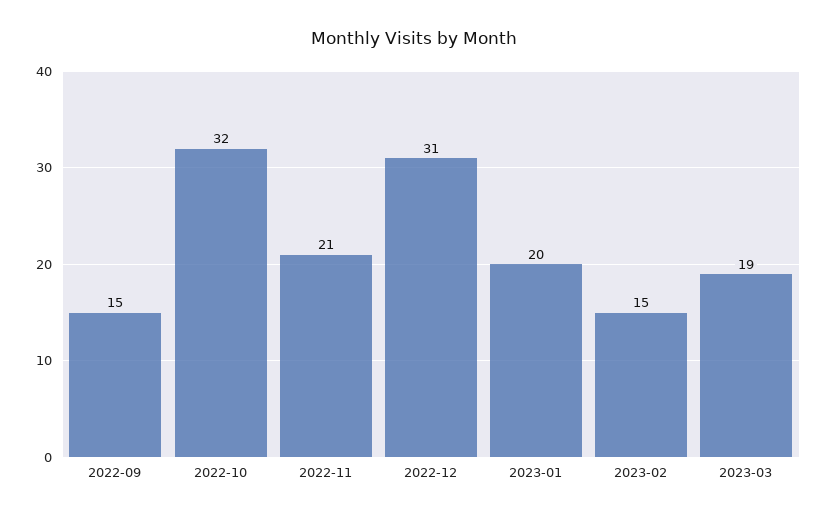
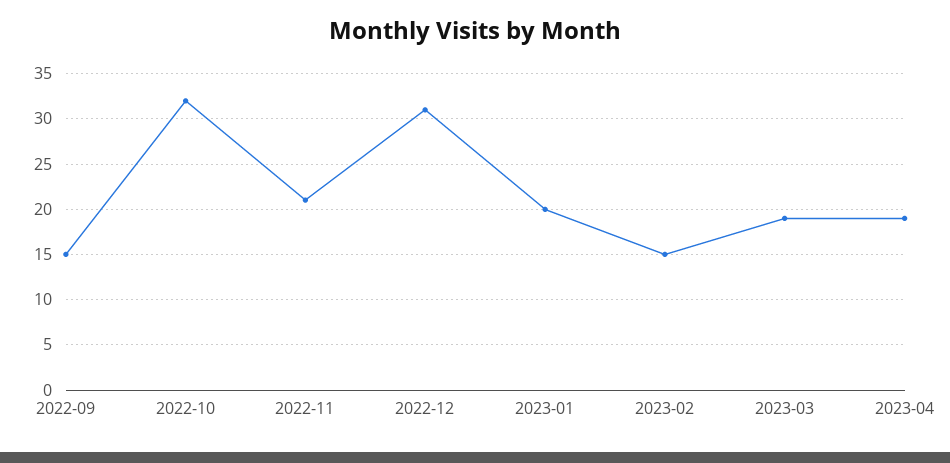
2023-04: none -> 19

